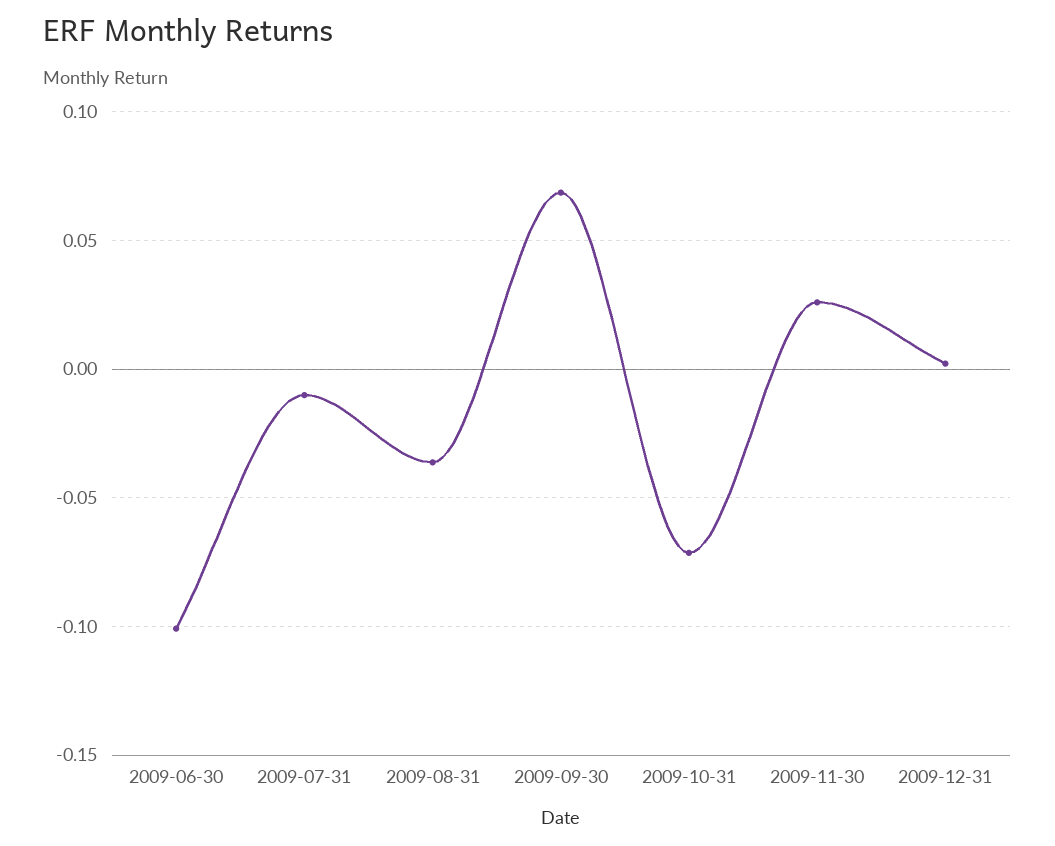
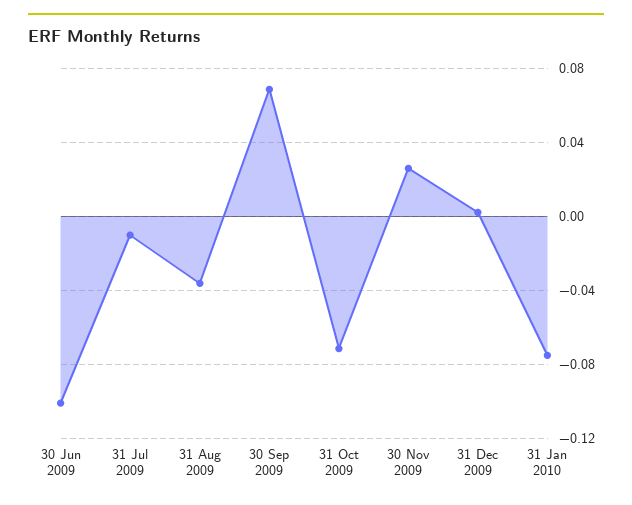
31 Jan 2010: none -> -0.075

